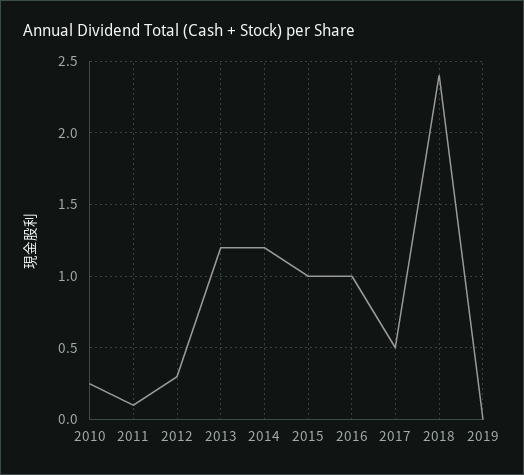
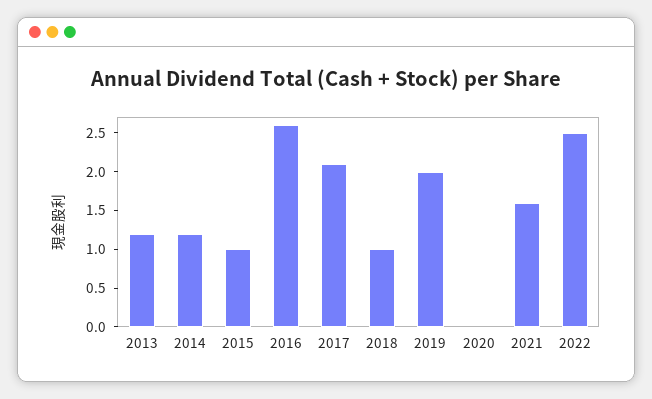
2010: 0.25 -> none
2011: 0.1 -> none
2012: 0.3 -> none
2016: 1 -> 2.5
2017: 0.5 -> 2
2018: 2.4 -> 1
2019: 0 -> 2
2020: none -> 0
2021: none -> 1.5
2022: none -> 2.5

